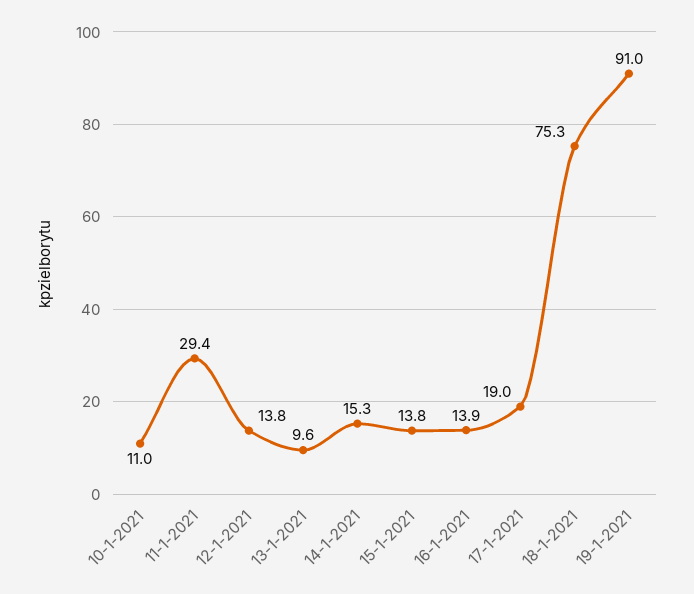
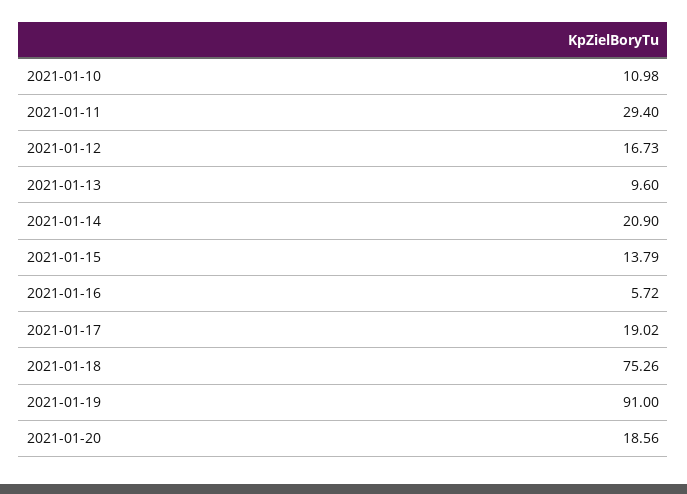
12-1-2021: 13.8 -> 16.73
14-1-2021: 15.3 -> 20.9
16-1-2021: 13.9 -> 5.72
2021-01-20: none -> 18.56

